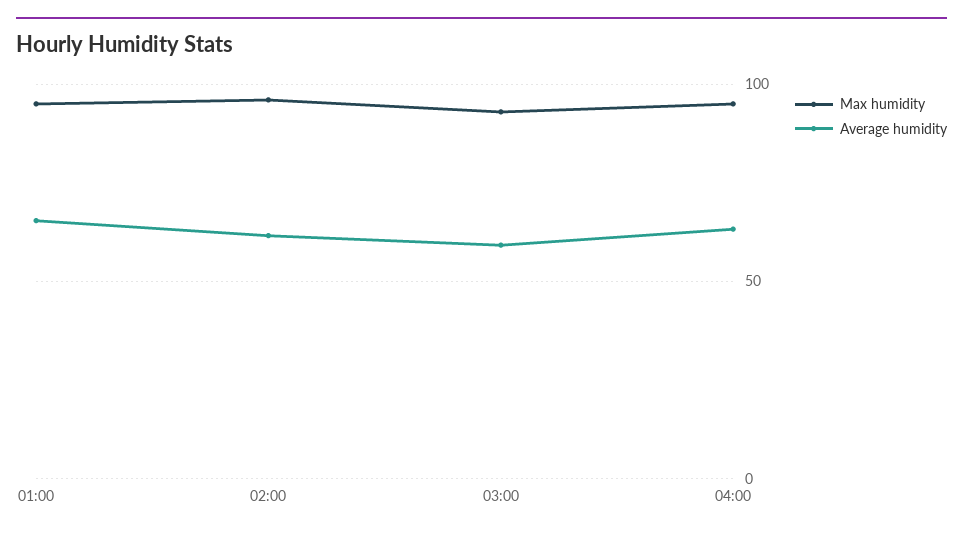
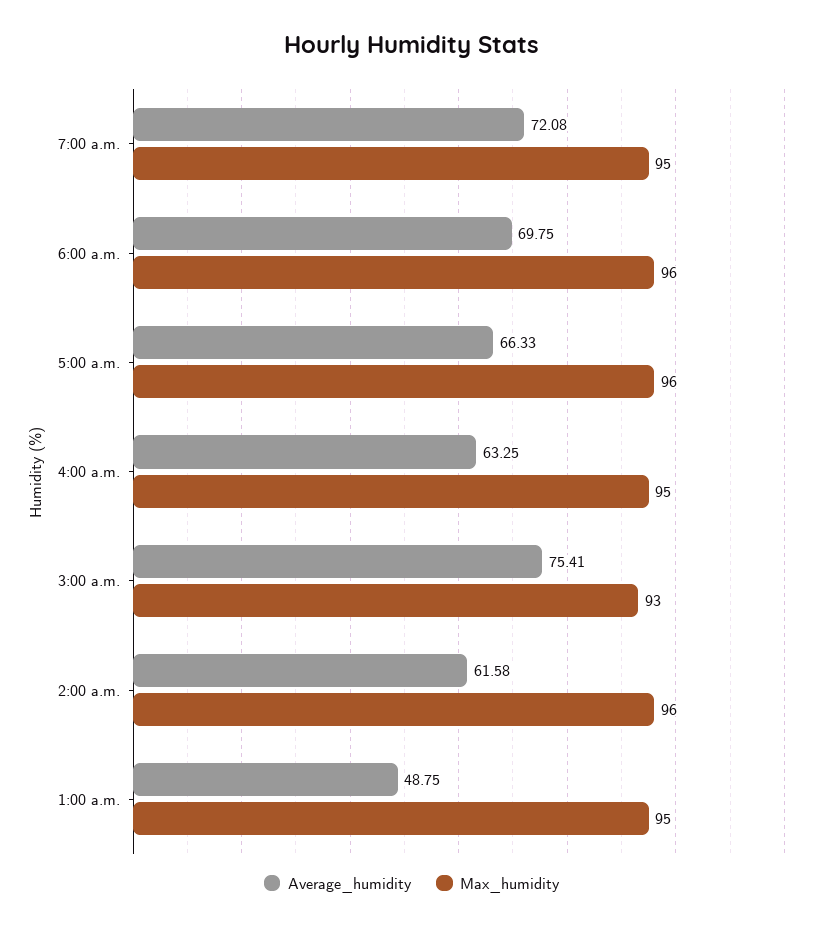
Average humidity, 01:00: 65 -> 48.75
Average humidity, 03:00: 60 -> 75.41
Average humidity, 7:00 a.m.: none -> 72.08
Max humidity, 7:00 a.m.: none -> 95
Average humidity, 6:00 a.m.: none -> 69.75
Max humidity, 6:00 a.m.: none -> 96
Average humidity, 5:00 a.m.: none -> 66.33
Max humidity, 5:00 a.m.: none -> 96

